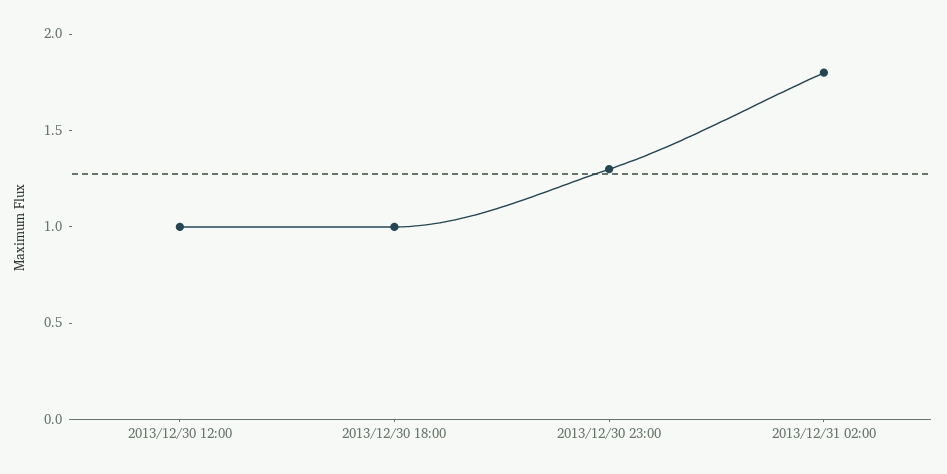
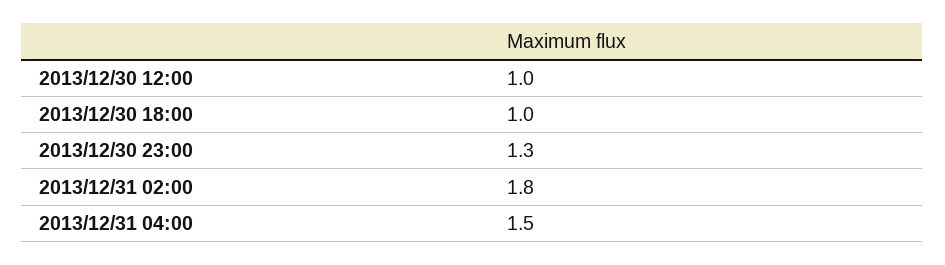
2013/12/31 04:00: none -> 1.5

